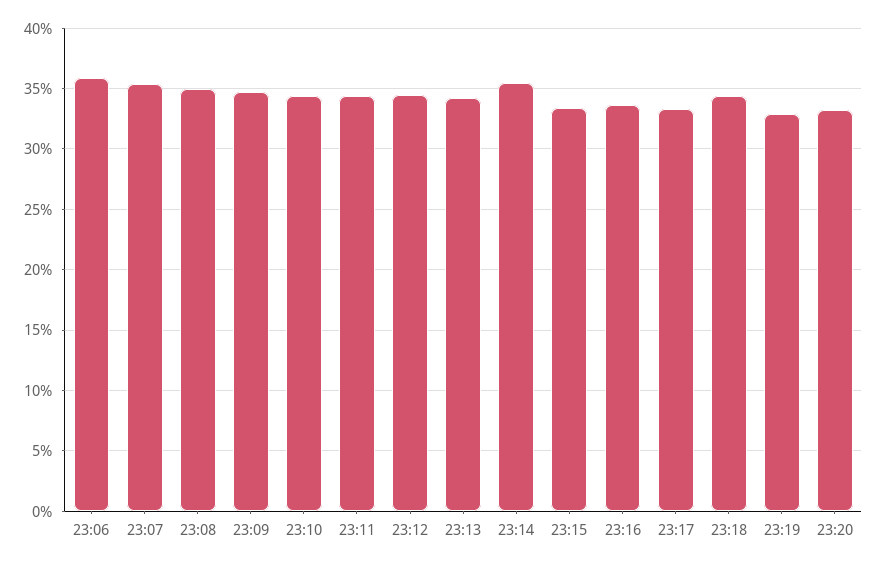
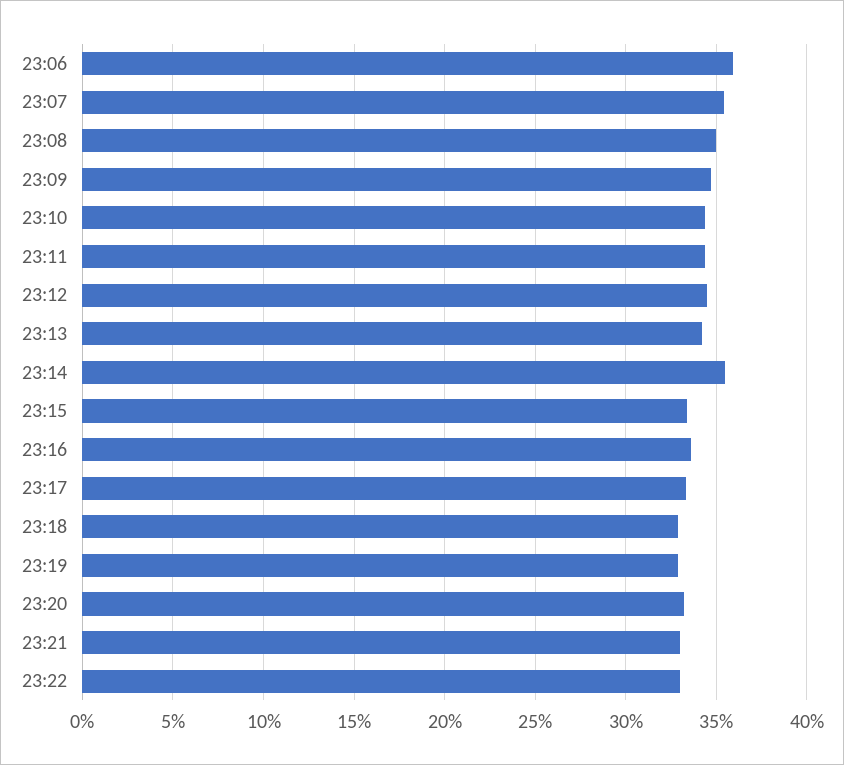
23:18: 34.5 -> 33
23:21: none -> 33
23:22: none -> 33

